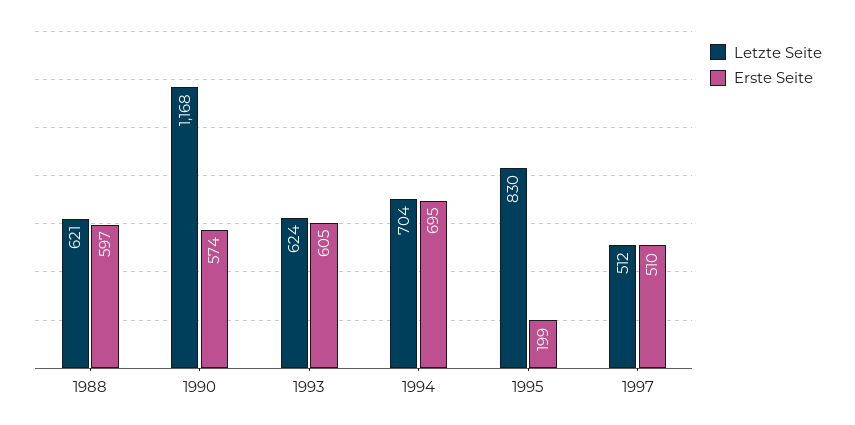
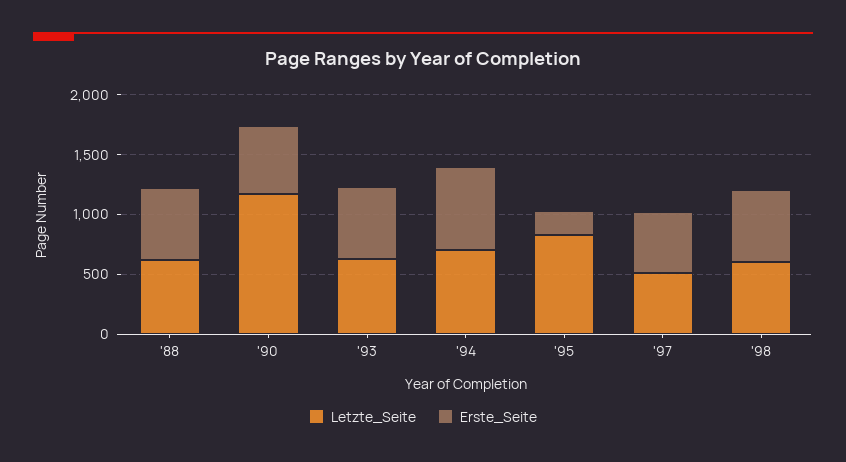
Letzte Seite, '98: none -> 600
Erste Seite, '98: none -> 600

